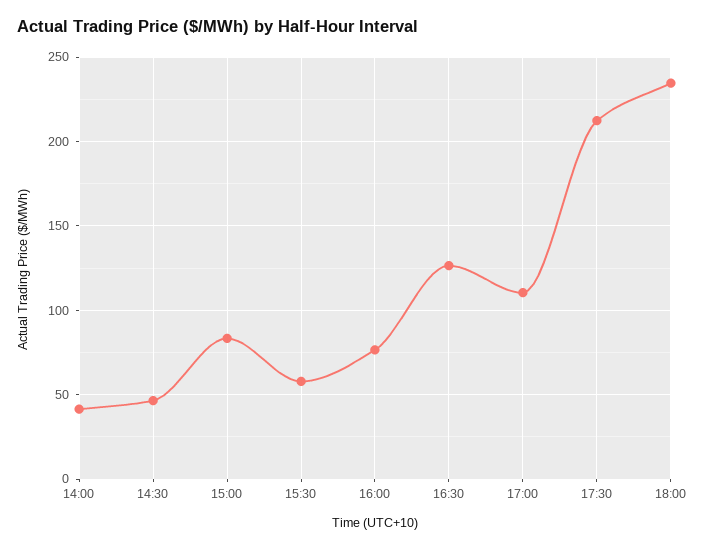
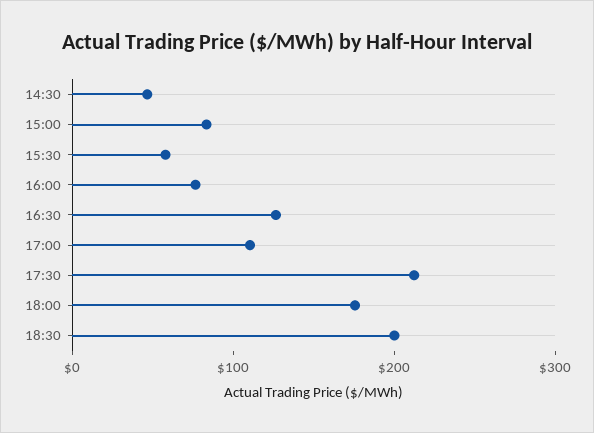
14:00: 40 -> none
18:00: 235 -> 180
18:30: none -> 200

